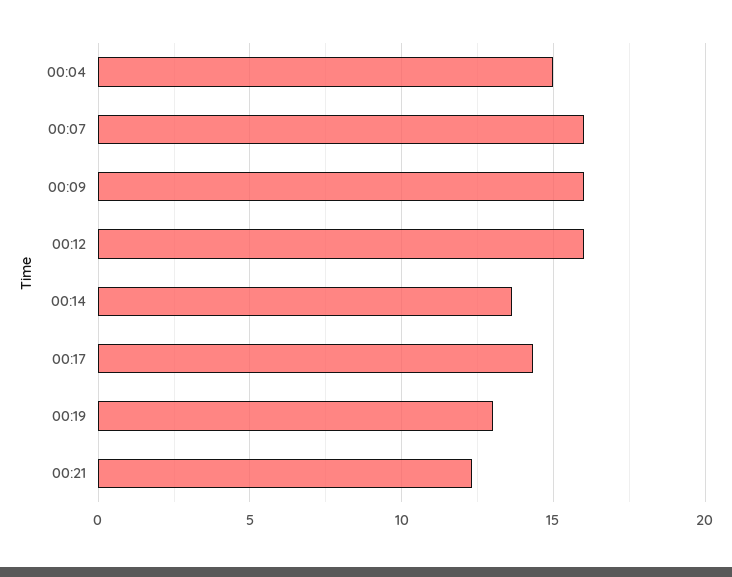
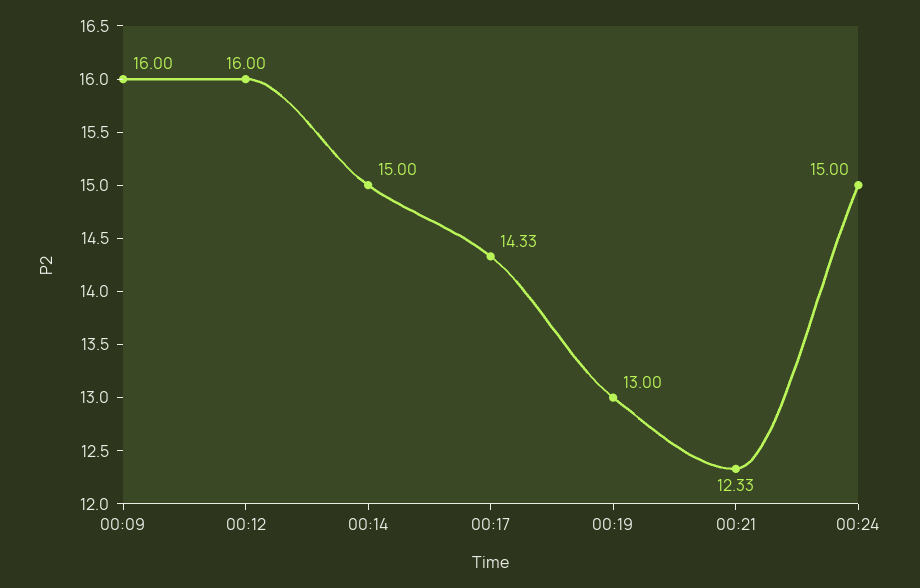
00:04: 15 -> none
00:07: 16 -> none
00:14: 13.5 -> 15
00:24: none -> 15

